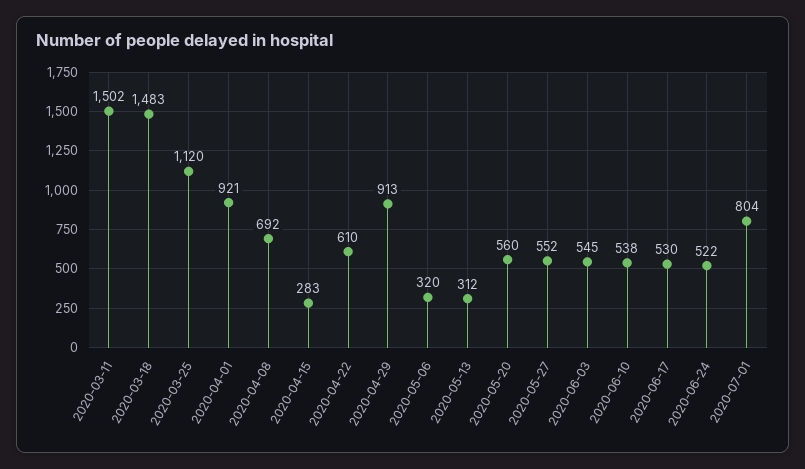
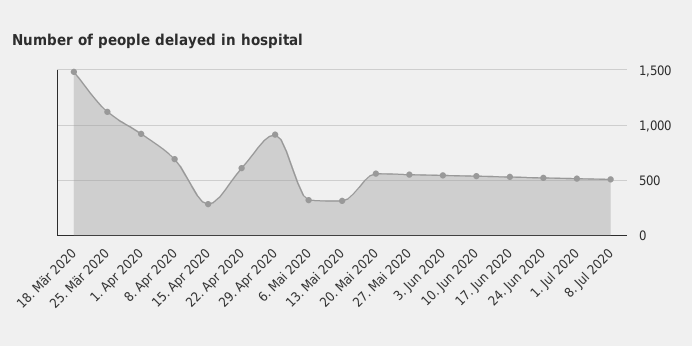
2020-03-11: 1502 -> none
2020-07-01: 804 -> 500
8. Jul 2020: none -> 500

